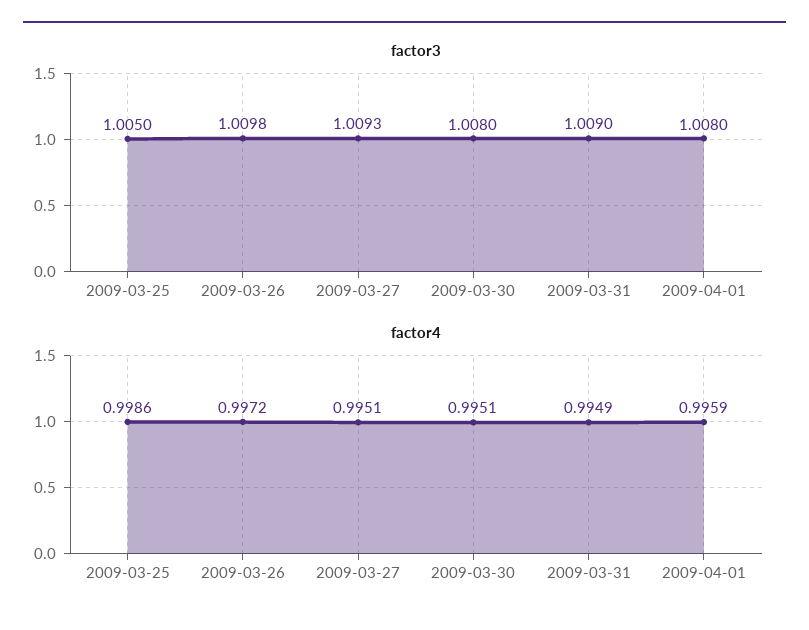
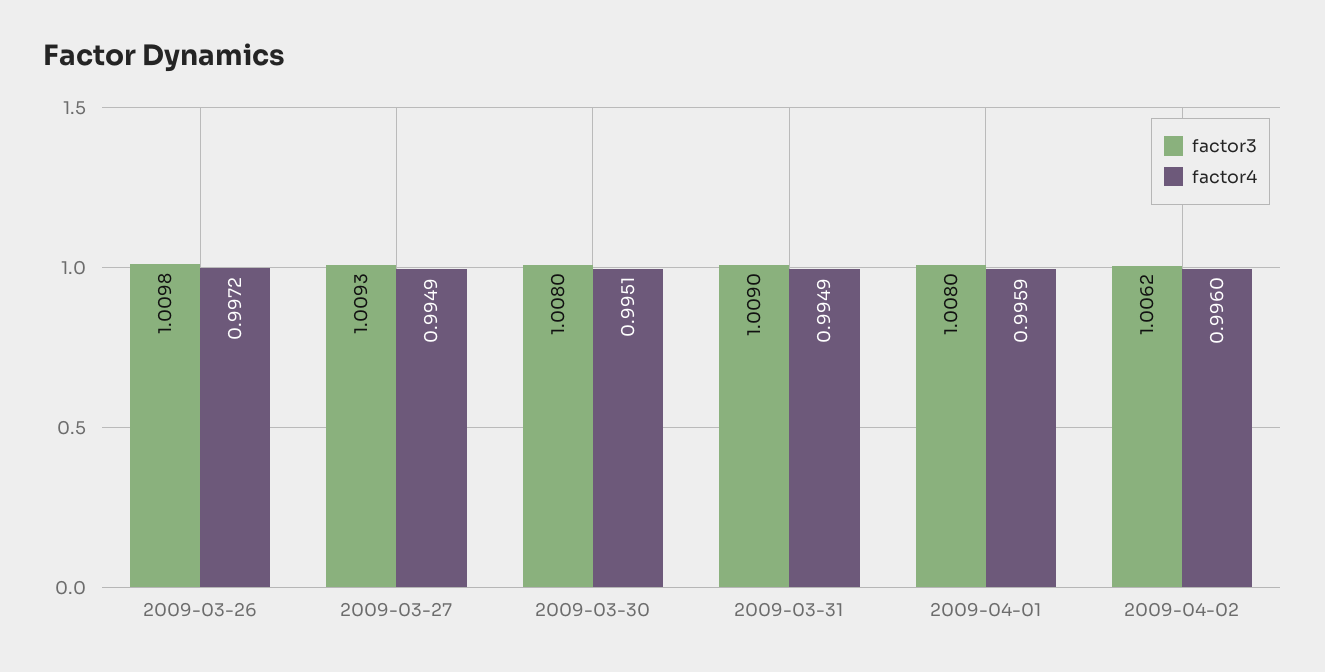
factor3, 2009-03-25: 1.005 -> none
factor4, 2009-03-25: 0.9986 -> none
factor4, 2009-03-27: 0.9951 -> 0.9949
factor3, 2009-04-02: none -> 1.0062
factor4, 2009-04-02: none -> 0.996

